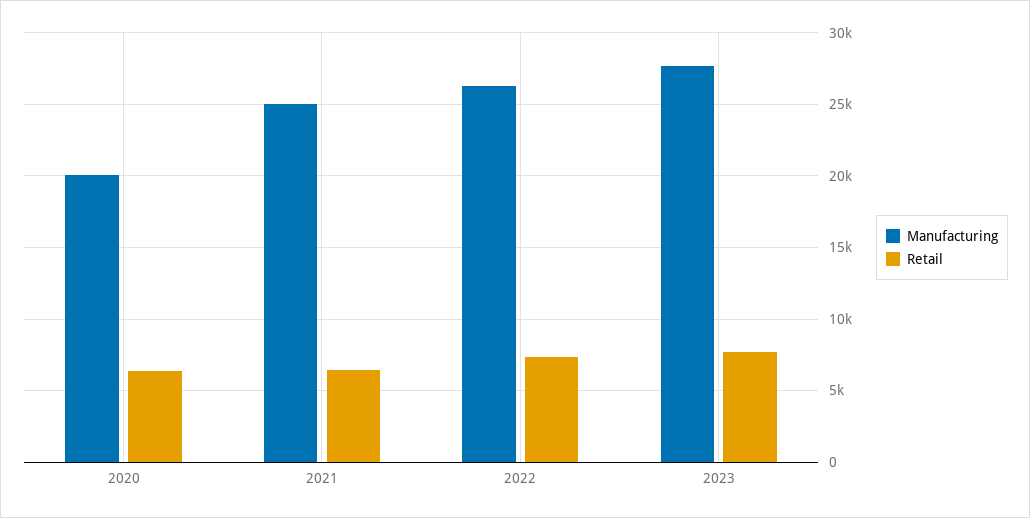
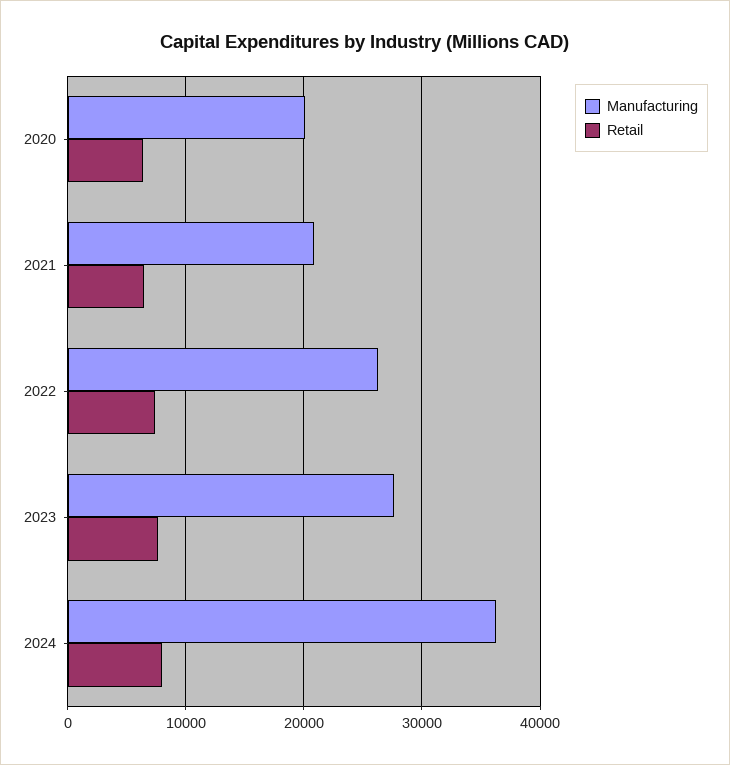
Manufacturing, 2021: 25000 -> 21000
Manufacturing, 2024: none -> 36000
Retail, 2024: none -> 8000

